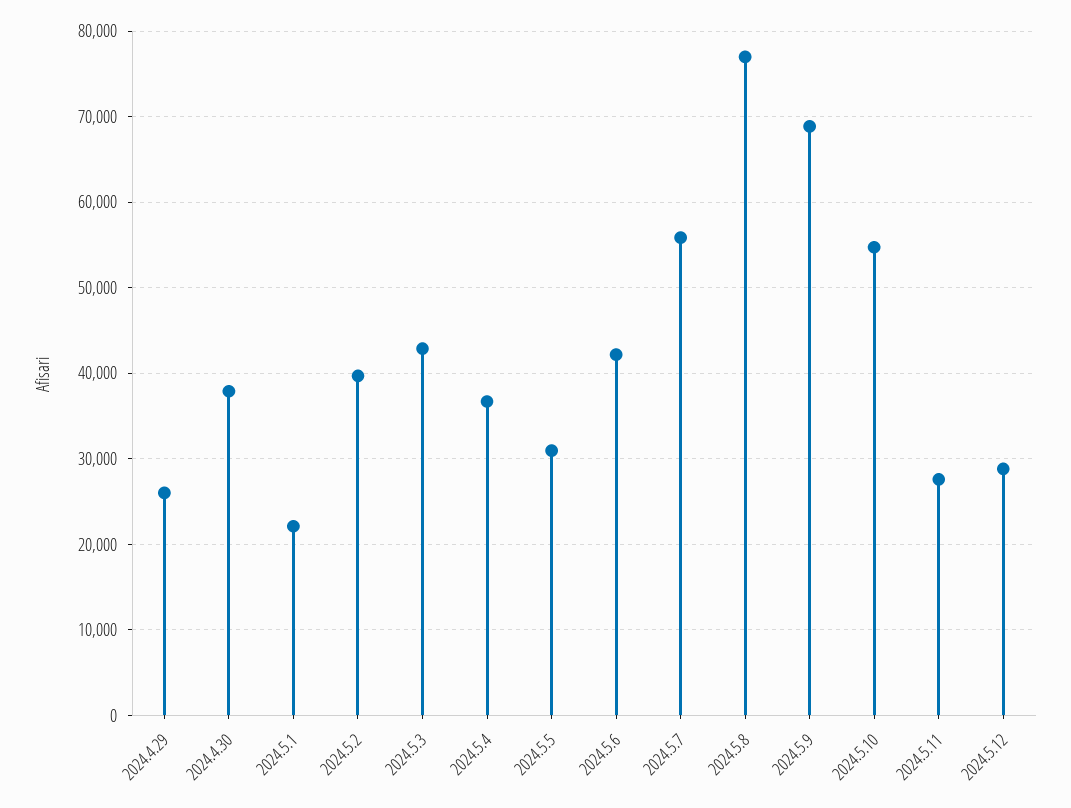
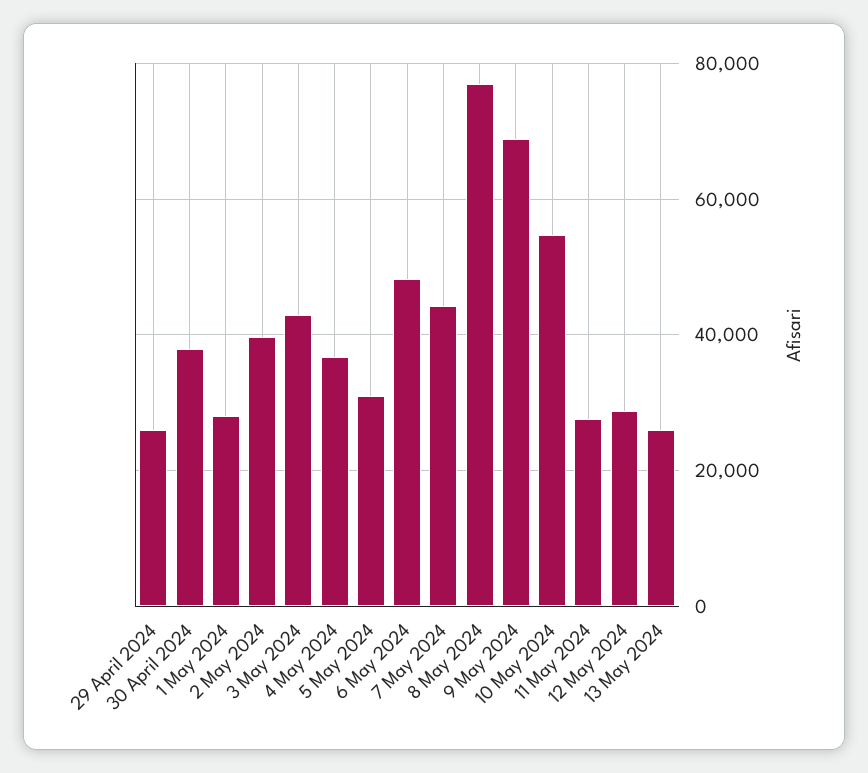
2024.5.1: 22000 -> 28000
2024.5.6: 42000 -> 48000
2024.5.7: 56000 -> 44000
13 May 2024: none -> 26000

